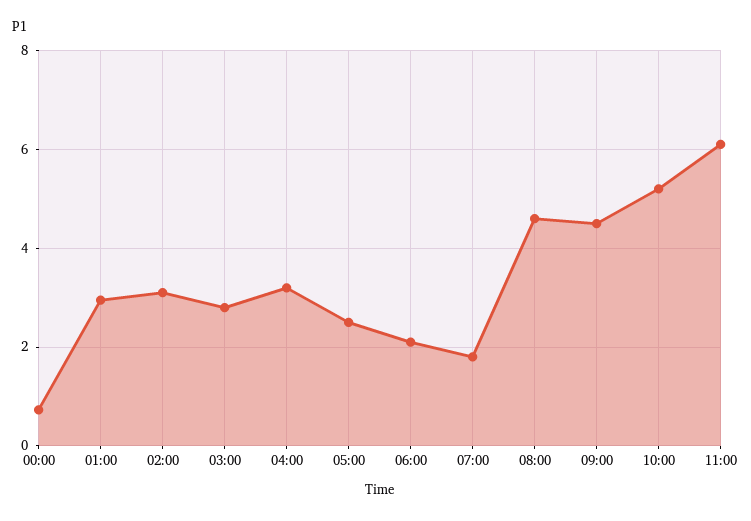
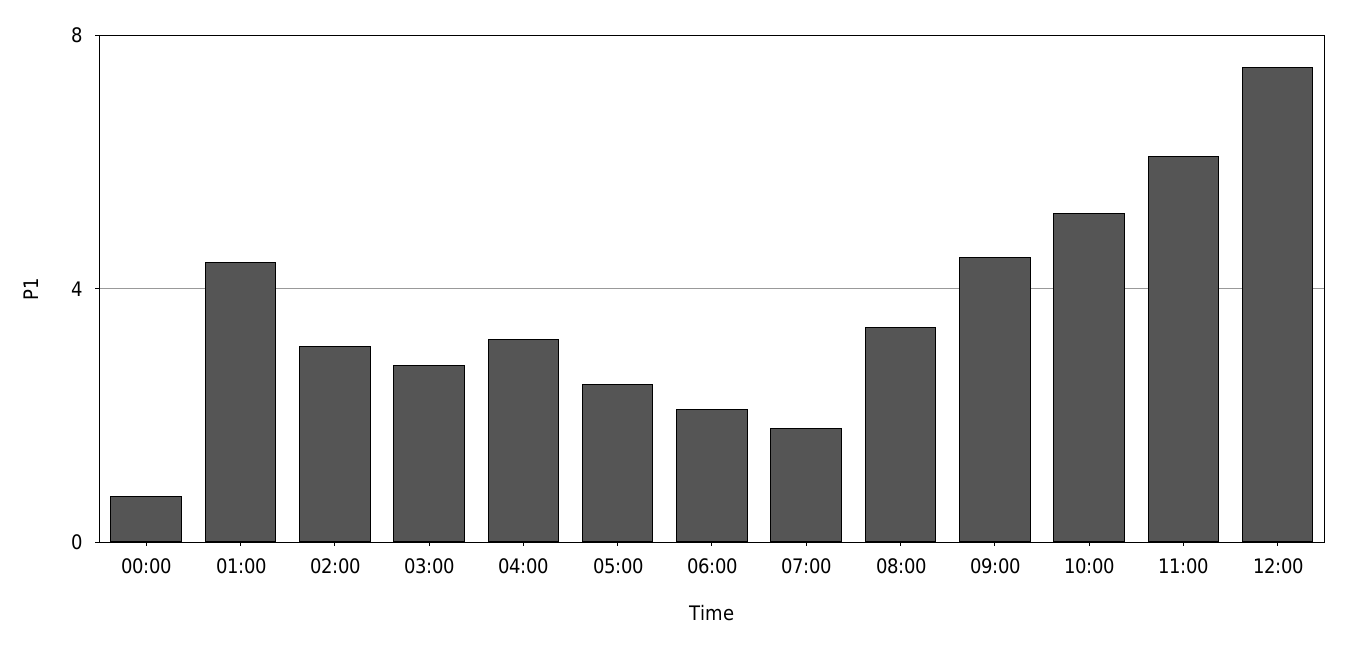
01:00: 3 -> 4.5
08:00: 4.6 -> 3.5
12:00: none -> 7.5

